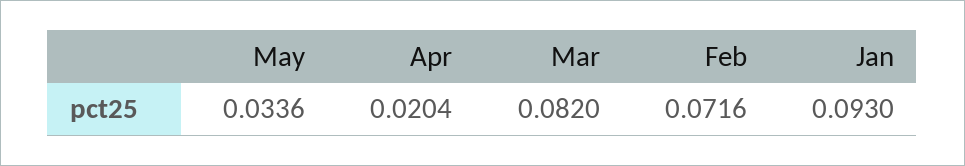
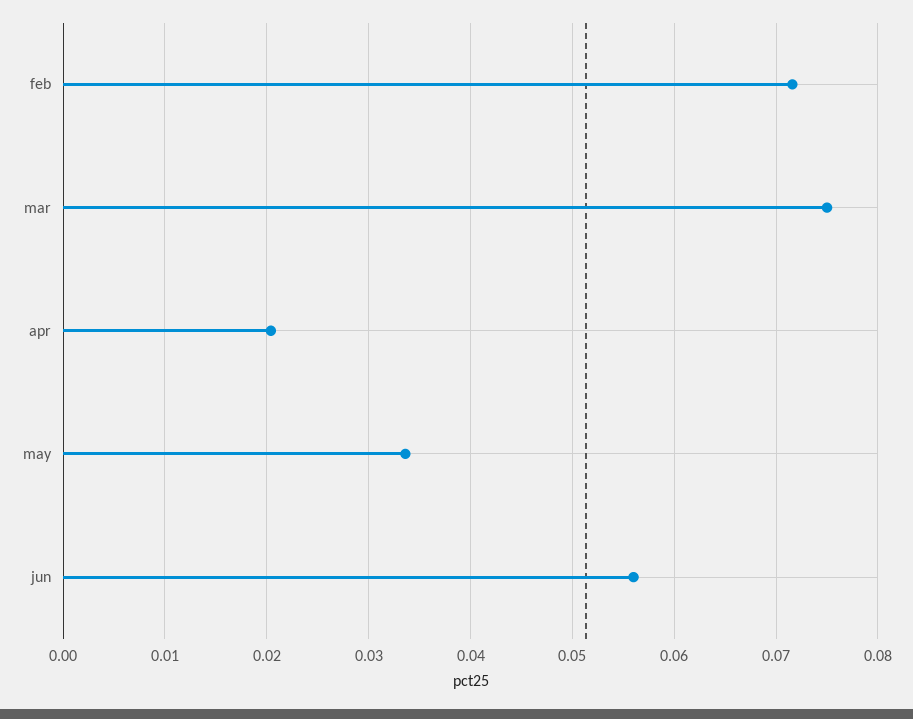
Mar: 0.082 -> 0.075
Jan: 0.093 -> none
jun: none -> 0.056

